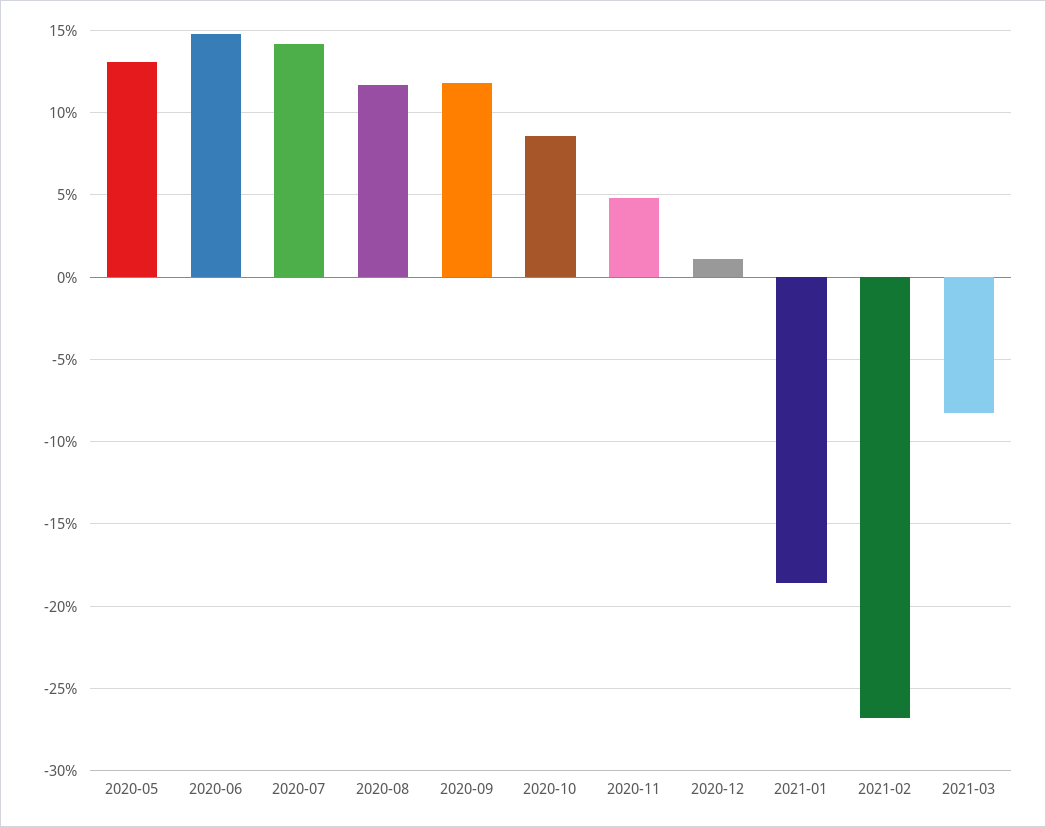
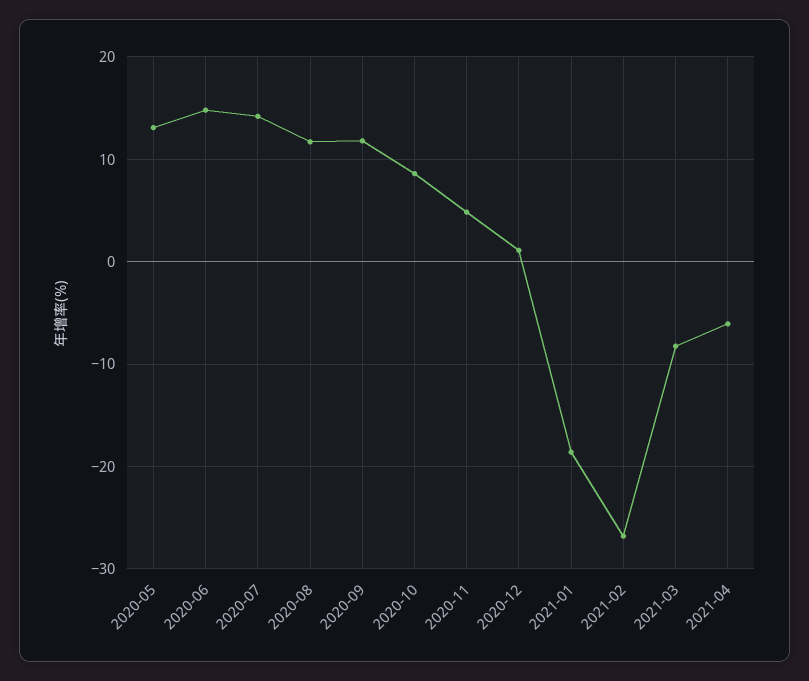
2021-04: none -> -6

